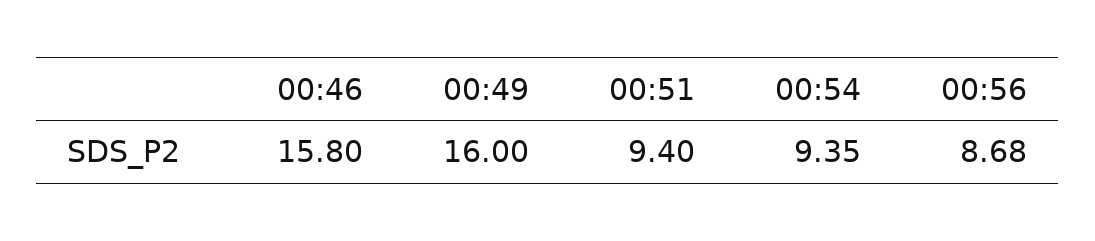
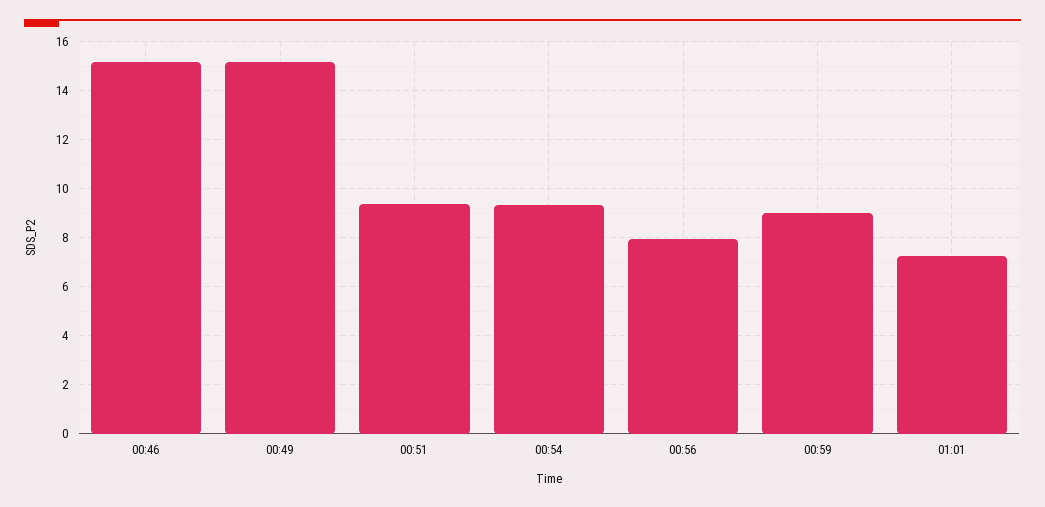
00:46: 15.8 -> 15.25
00:49: 16 -> 15.25
00:56: 8.68 -> 8
00:59: none -> 9
01:01: none -> 7.25

